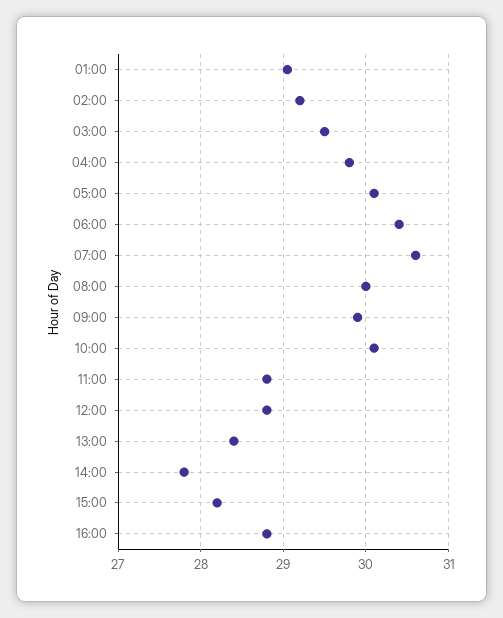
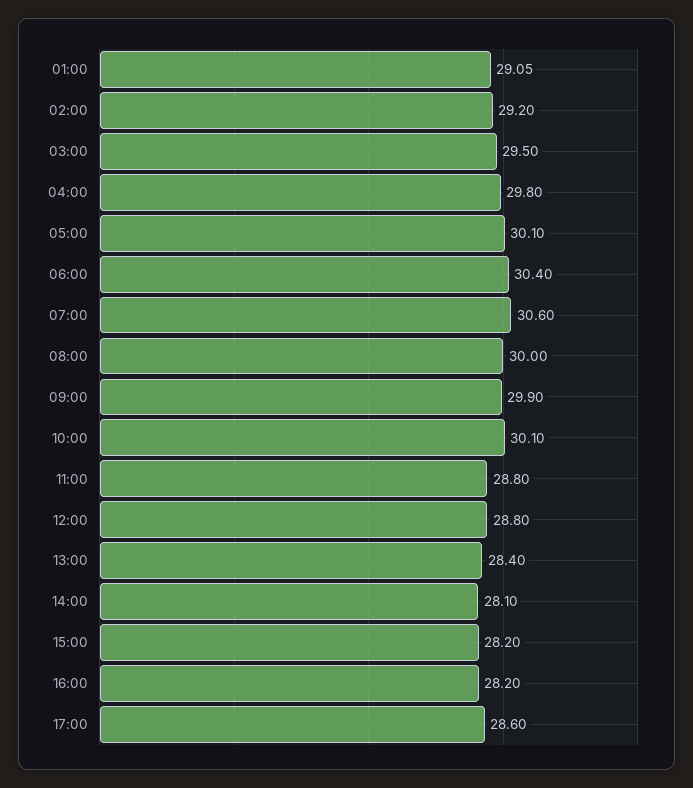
14:00: 27.8 -> 28.1
16:00: 28.8 -> 28.2
17:00: none -> 28.6

